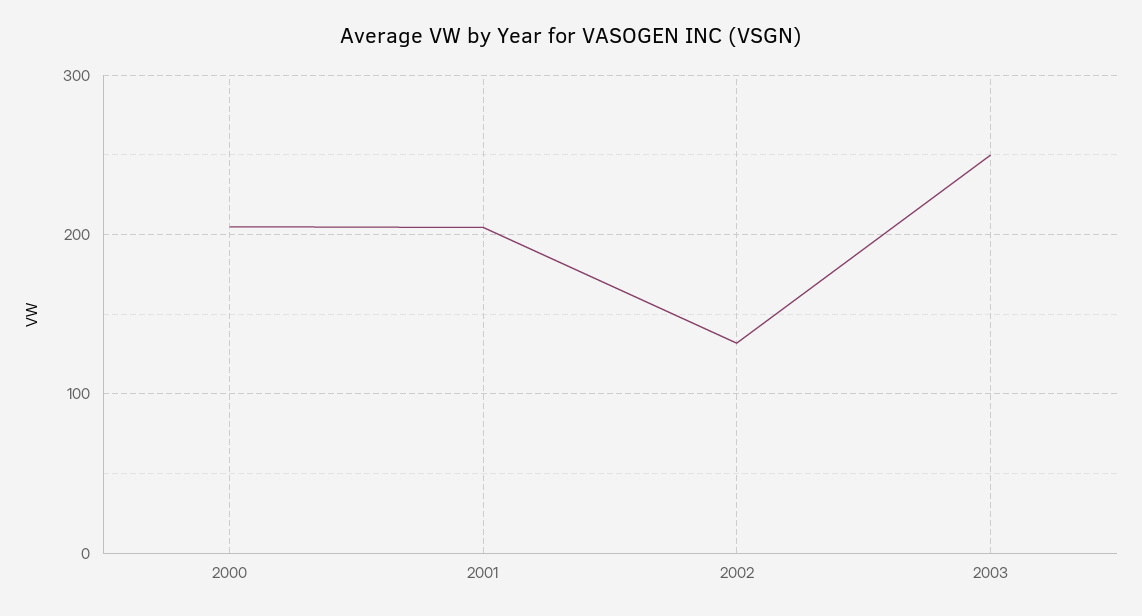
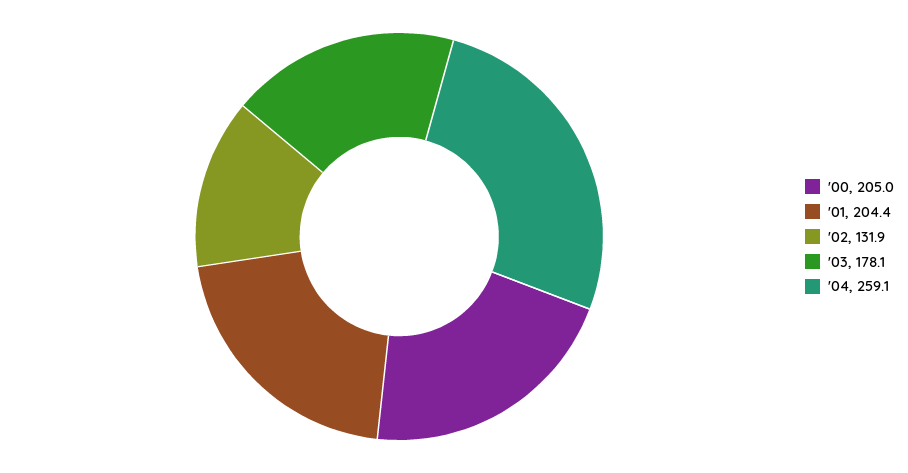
2003: 250 -> 178.1
'04: none -> 259.1

